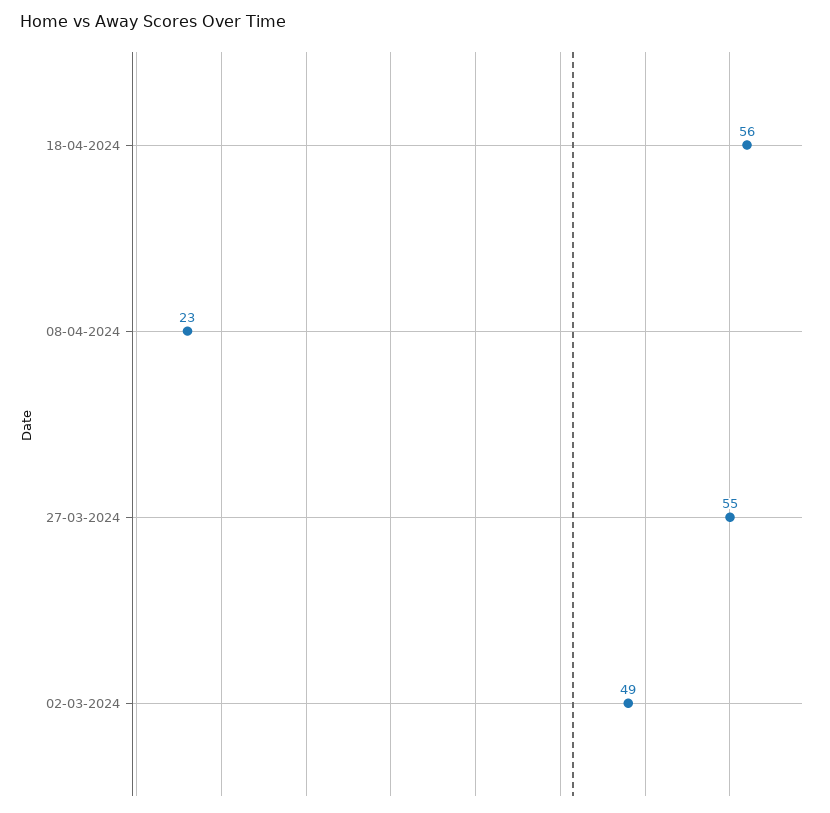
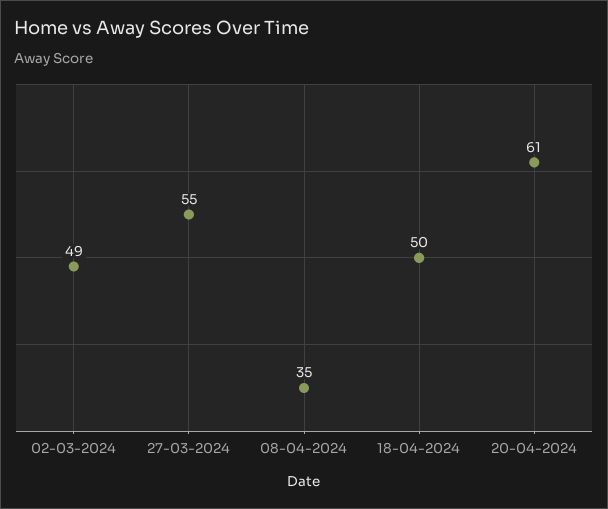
18-04-2024: 56 -> 50
08-04-2024: 23 -> 35
20-04-2024: none -> 61

